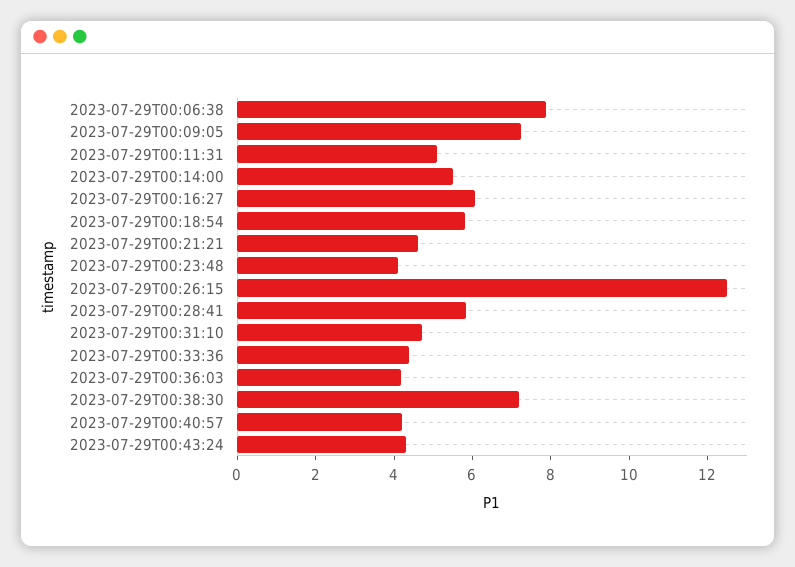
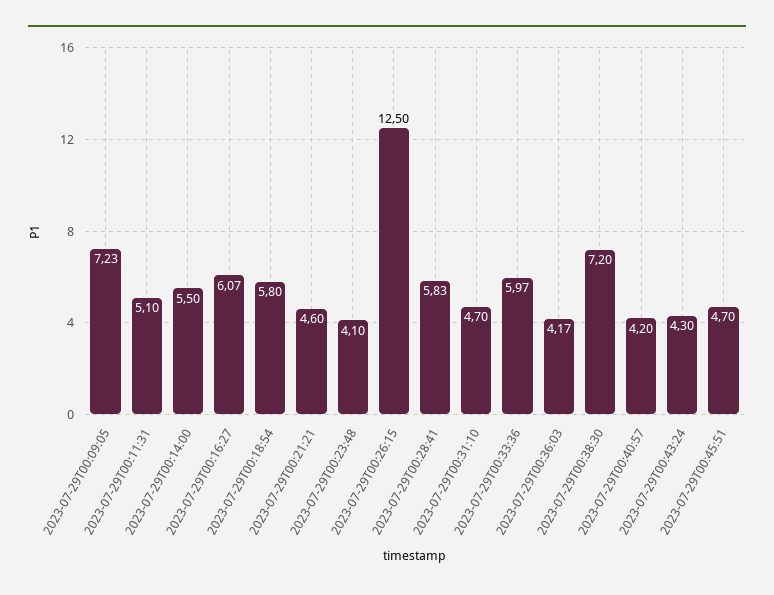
2023-07-29T00:06:38: 8 -> none
2023-07-29T00:33:36: 4.5 -> 5.97
2023-07-29T00:45:51: none -> 4.7

